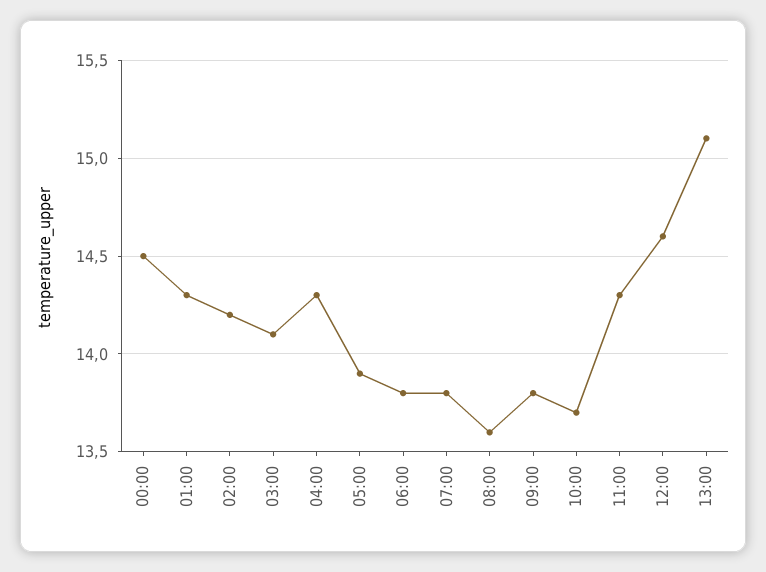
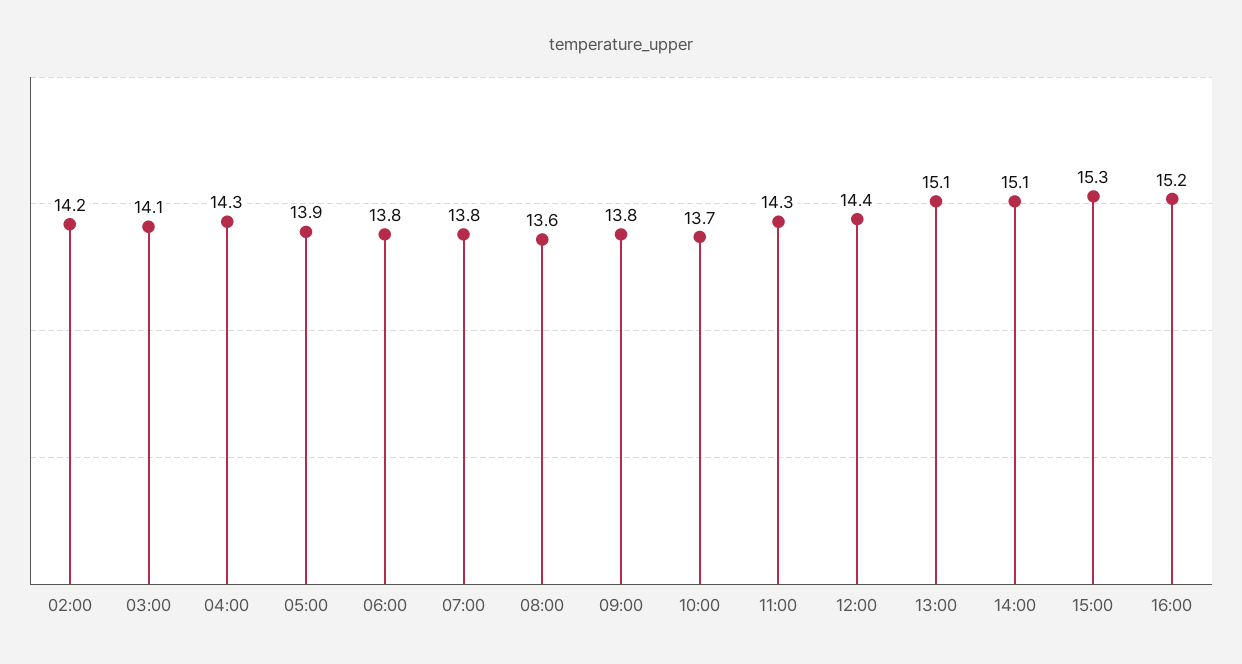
00:00: 14.5 -> none
01:00: 14.3 -> none
12:00: 14.6 -> 14.4
14:00: none -> 15.1
15:00: none -> 15.3
16:00: none -> 15.2

